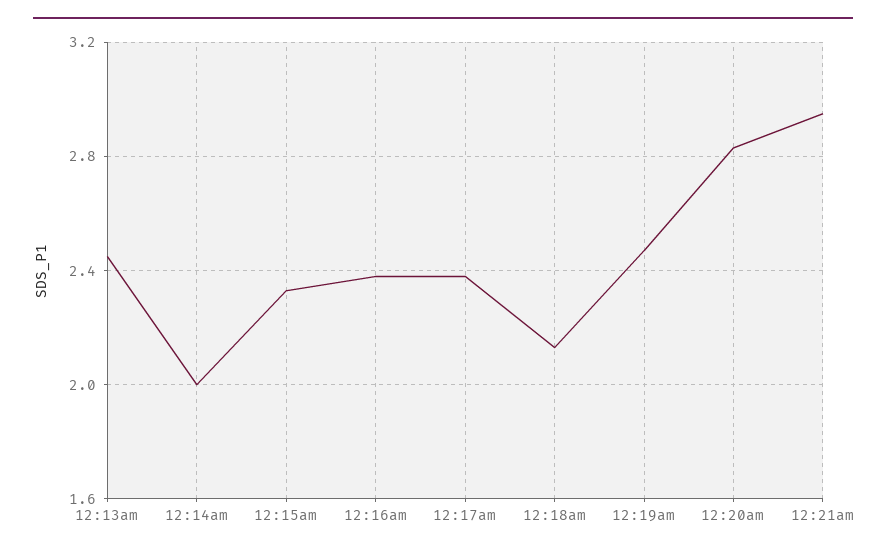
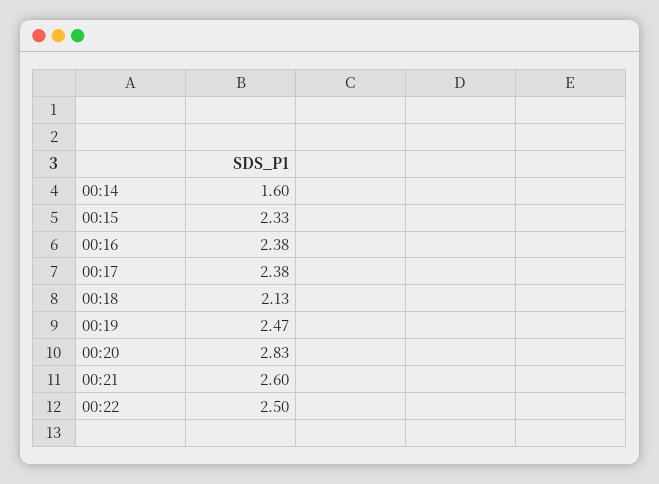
12:13am: 2.45 -> none
12:14am: 2 -> 1.6
12:21am: 2.95 -> 2.6
00:22: none -> 2.5

